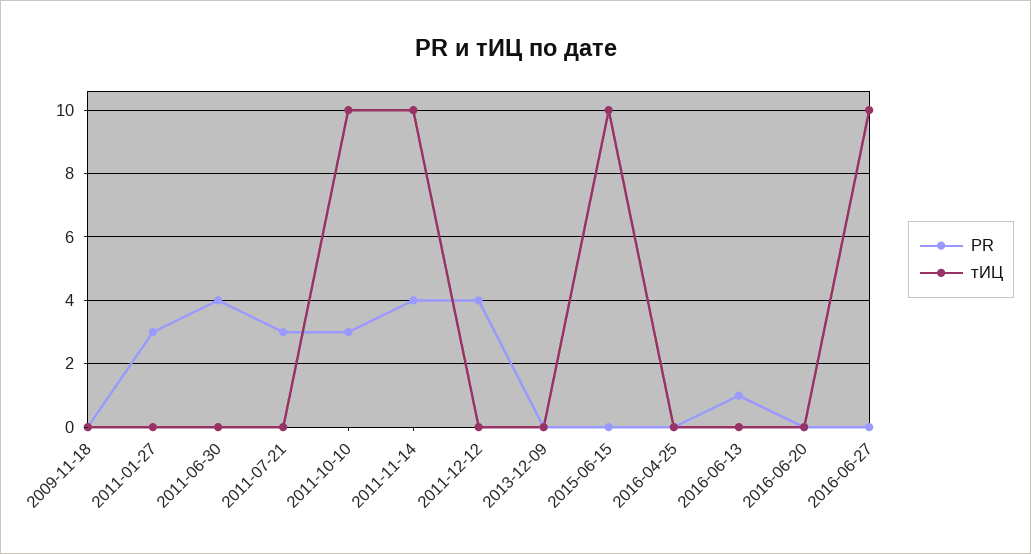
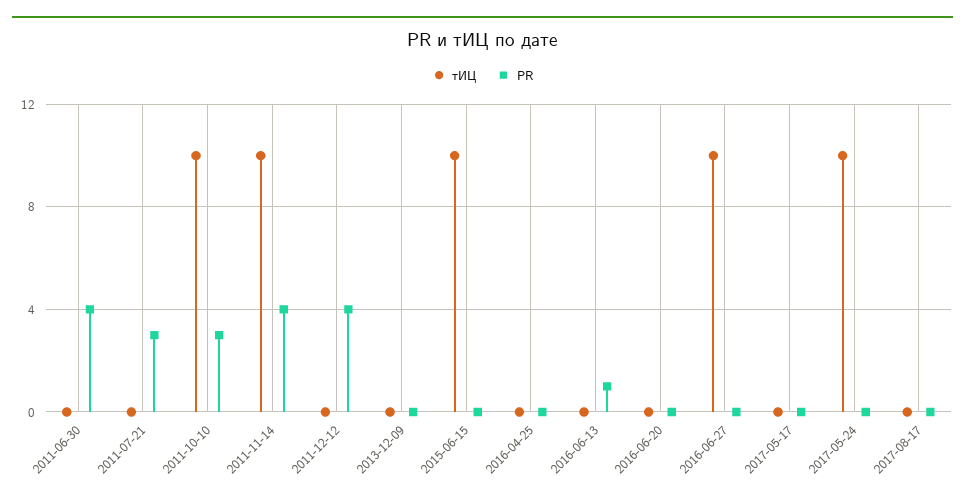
PR, 2009-11-18: 0 -> none
тИЦ, 2009-11-18: 0 -> none
PR, 2011-01-27: 3 -> none
тИЦ, 2011-01-27: 0 -> none
тИЦ, 2017-05-17: none -> 0
PR, 2017-05-17: none -> 0
тИЦ, 2017-05-24: none -> 10
PR, 2017-05-24: none -> 0
тИЦ, 2017-08-17: none -> 0
PR, 2017-08-17: none -> 0

